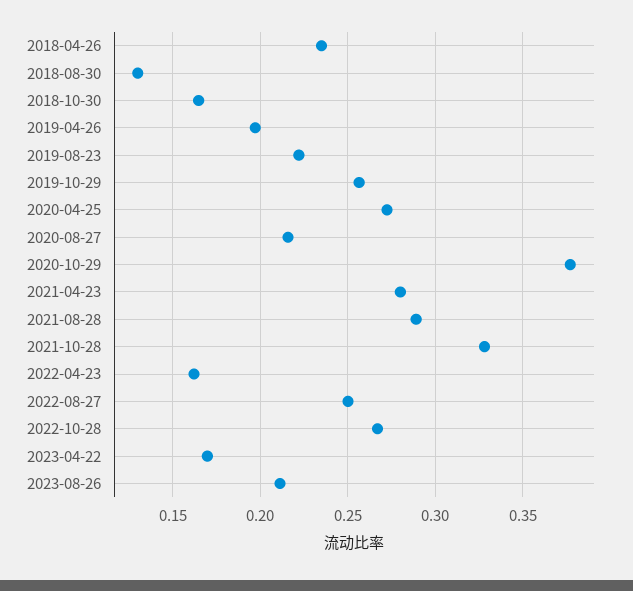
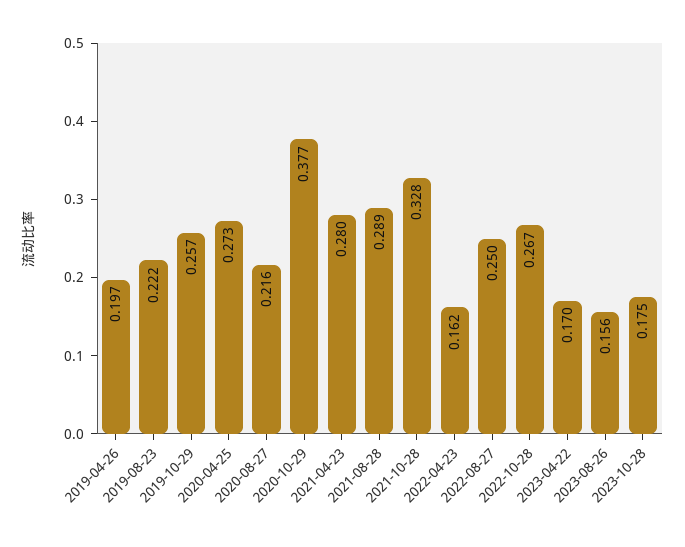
2018-04-26: 0.235 -> none
2018-08-30: 0.13 -> none
2018-10-30: 0.165 -> none
2023-08-26: 0.21 -> 0.156
2023-10-28: none -> 0.175

